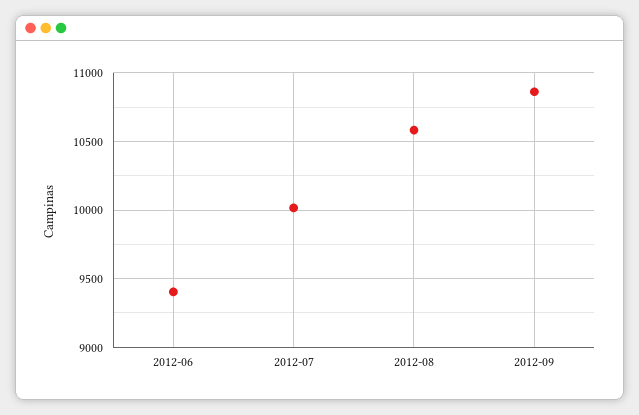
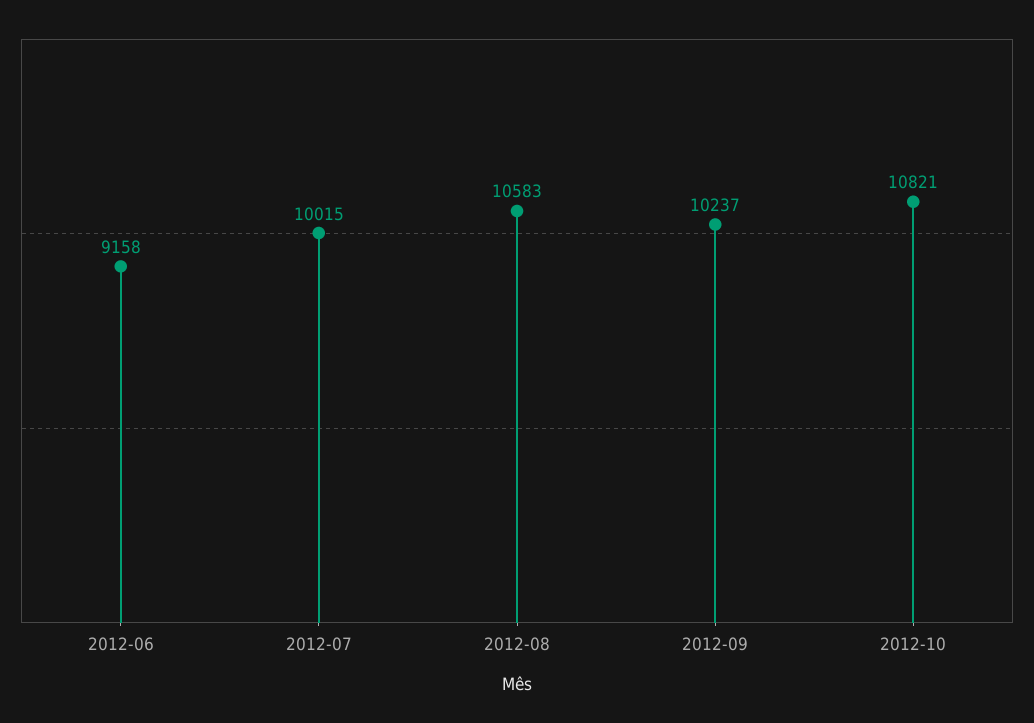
2012-06: 9400 -> 9158
2012-09: 10850 -> 10237
2012-10: none -> 10821

